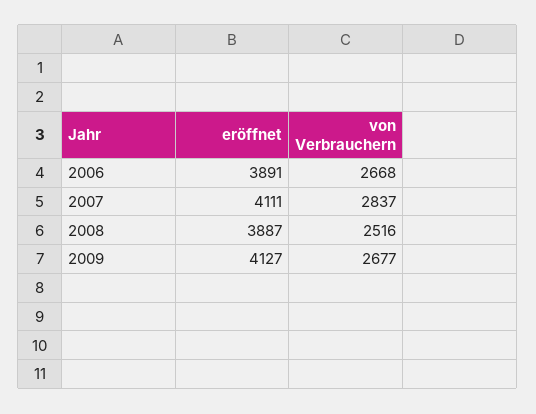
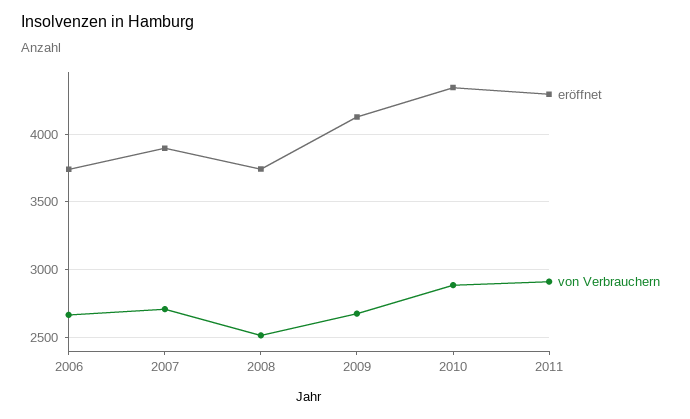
eröffnet, 2006: 3891 -> 3750
eröffnet, 2007: 4111 -> 3900
von Verbrauchern, 2007: 2837 -> 2700
eröffnet, 2008: 3887 -> 3750
eröffnet, 2010: none -> 4350
von Verbrauchern, 2010: none -> 2900
eröffnet, 2011: none -> 4300
von Verbrauchern, 2011: none -> 2900

